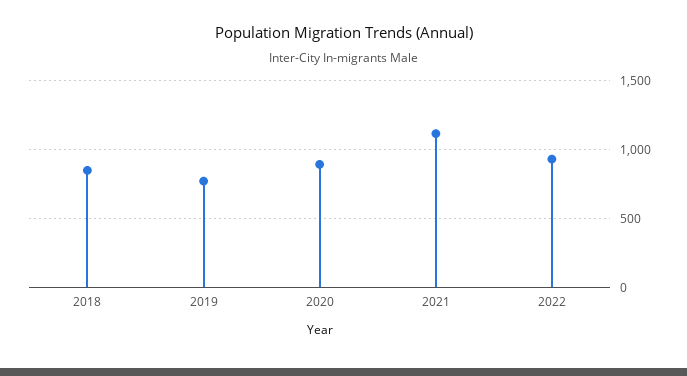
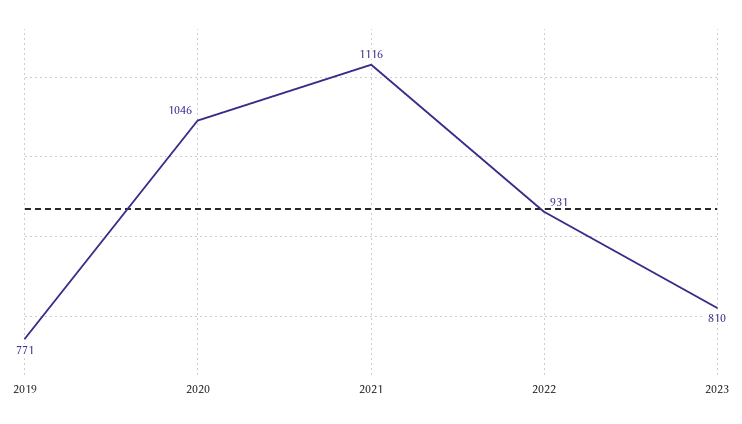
2018: 850 -> none
2020: 900 -> 1046
2023: none -> 810

